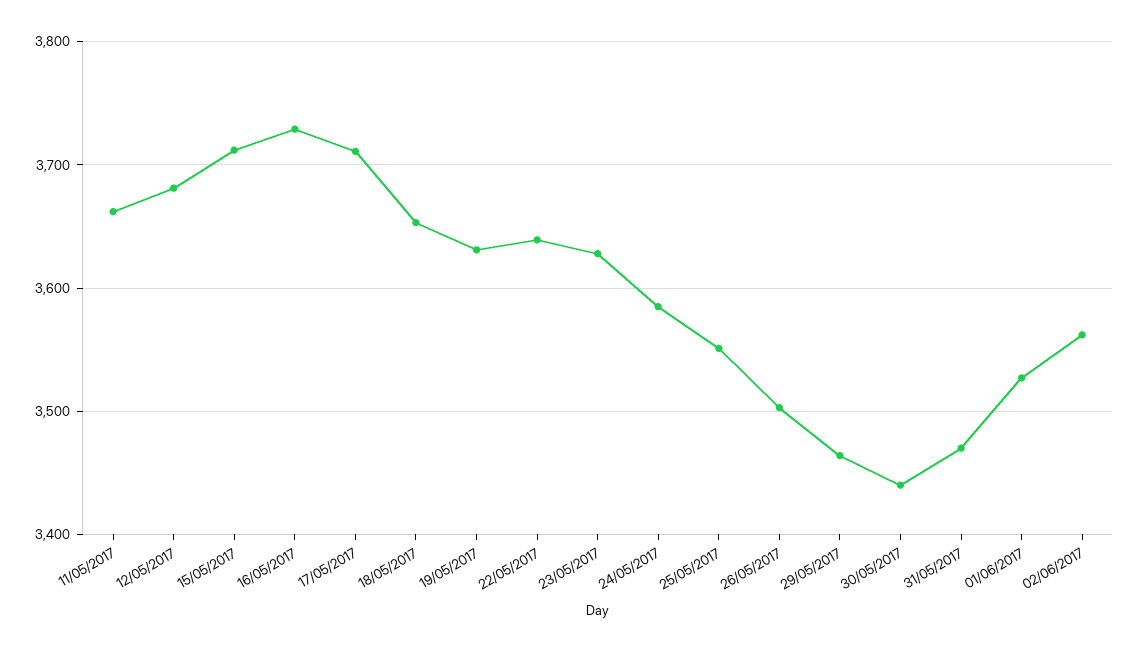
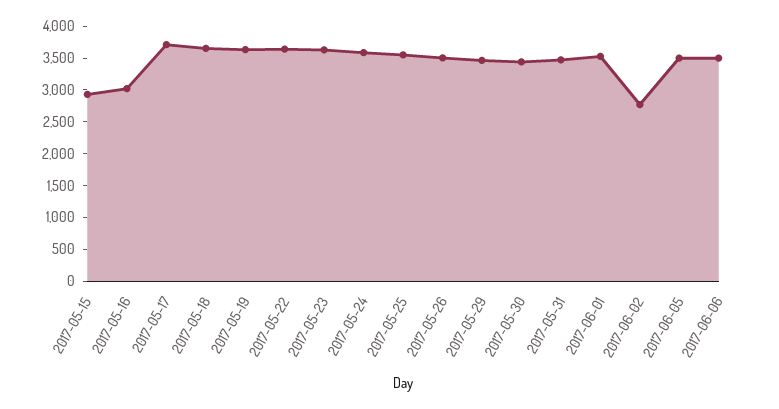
11/05/2017: 3660 -> none
12/05/2017: 3680 -> none
15/05/2017: 3710 -> 3000
16/05/2017: 3730 -> 3000
02/06/2017: 3560 -> 2750
2017-06-05: none -> 3500
2017-06-06: none -> 3500

